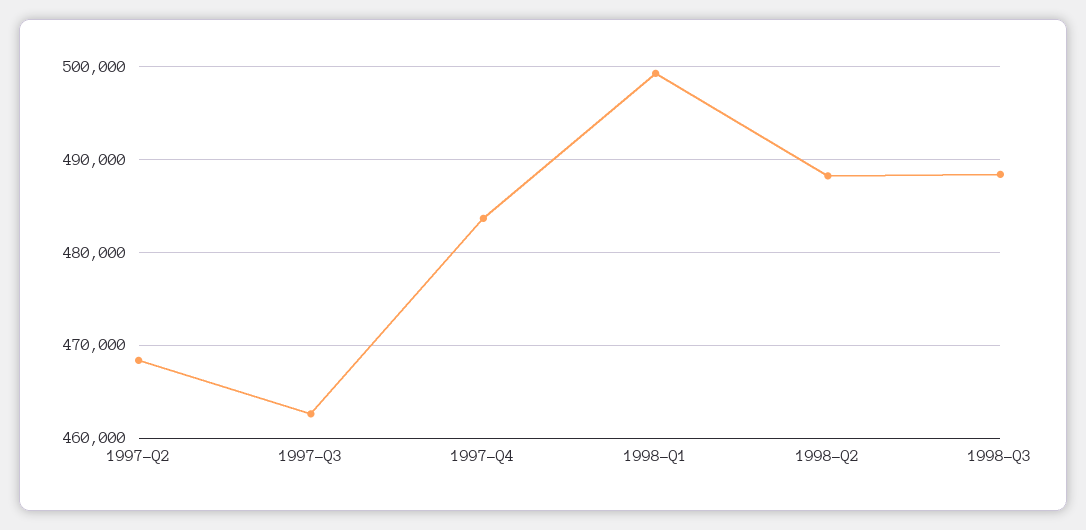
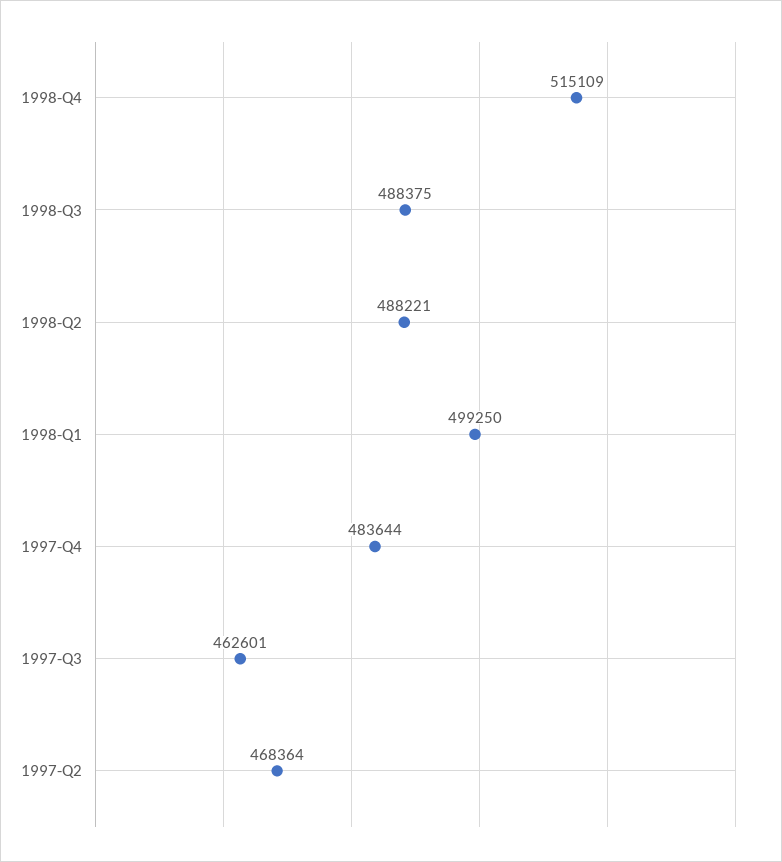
1998-Q4: none -> 515109

